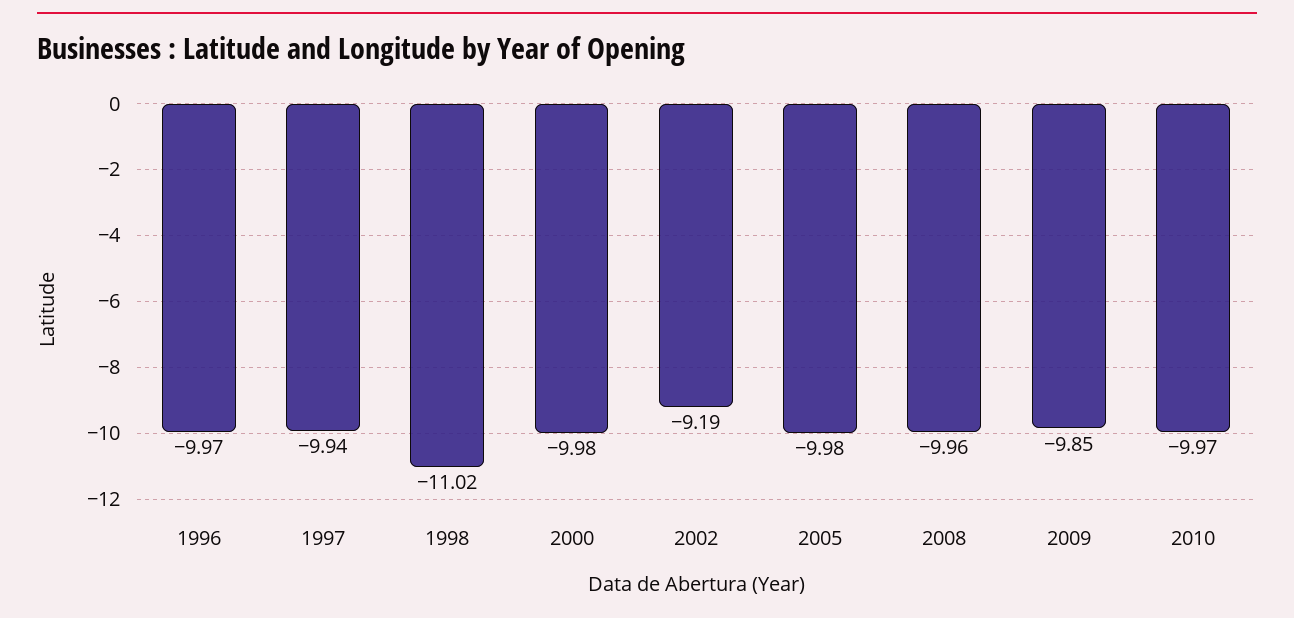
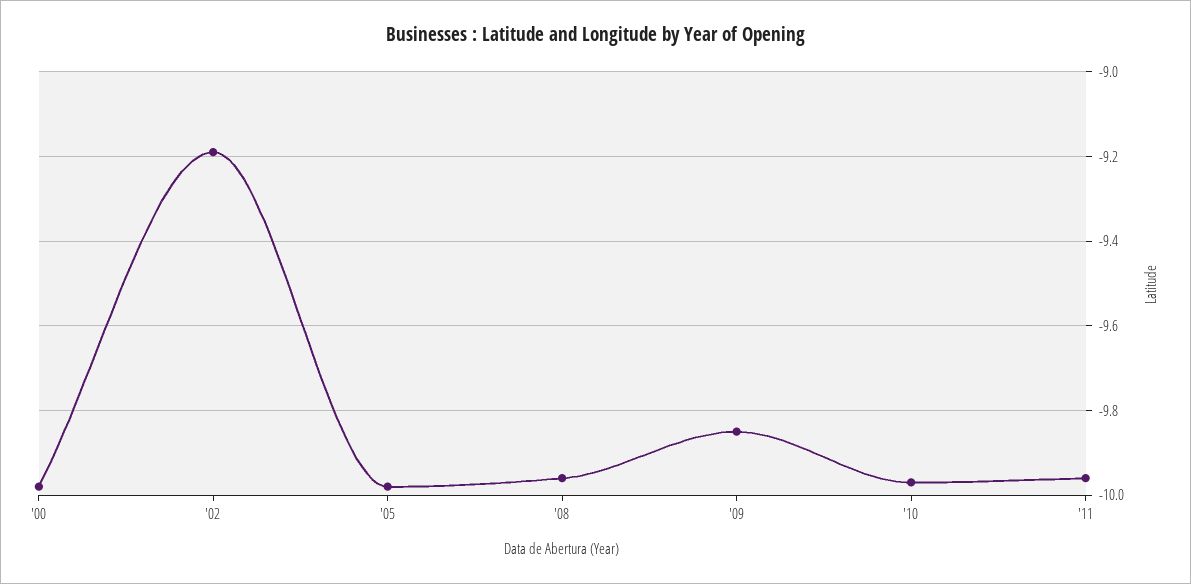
1996: -9.97 -> none
1997: -9.94 -> none
1998: -11.02 -> none
'11: none -> -9.95

